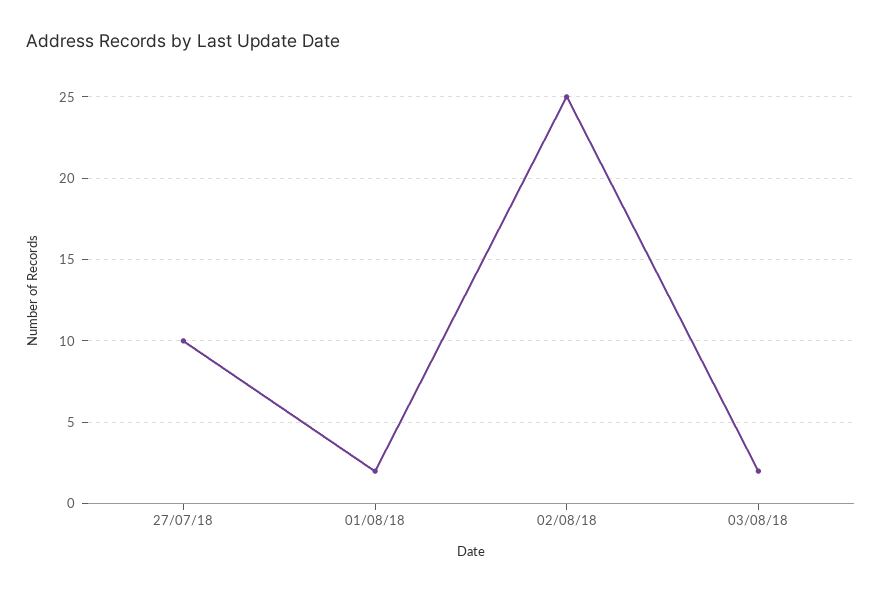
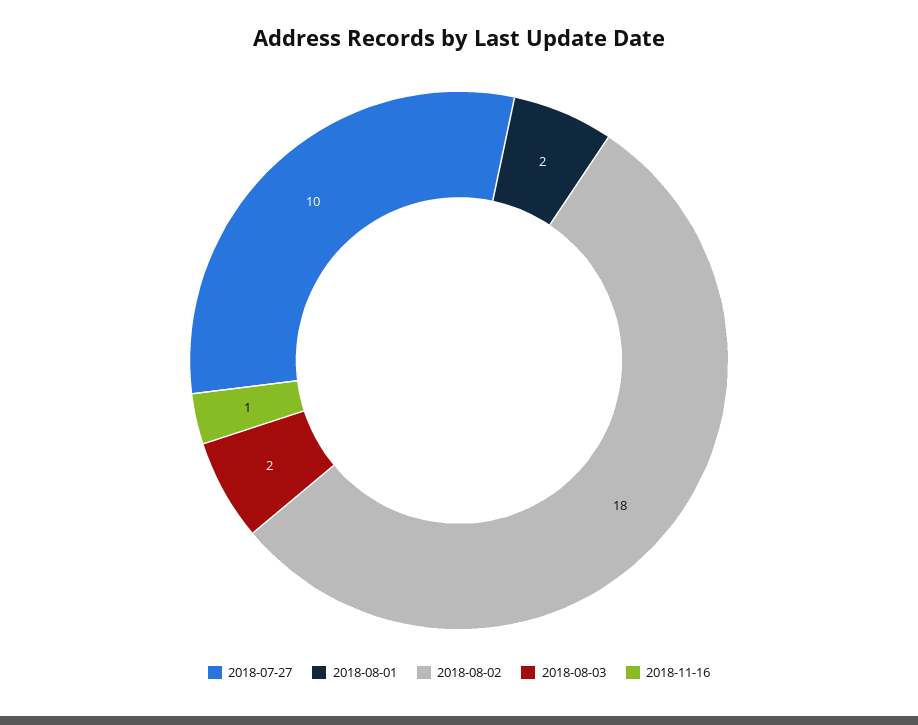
02/08/18: 25 -> 18
2018-11-16: none -> 1

